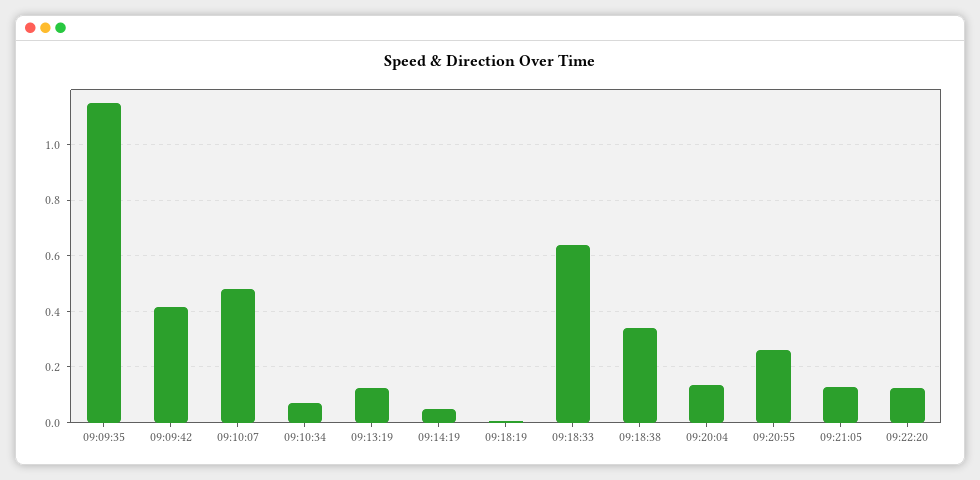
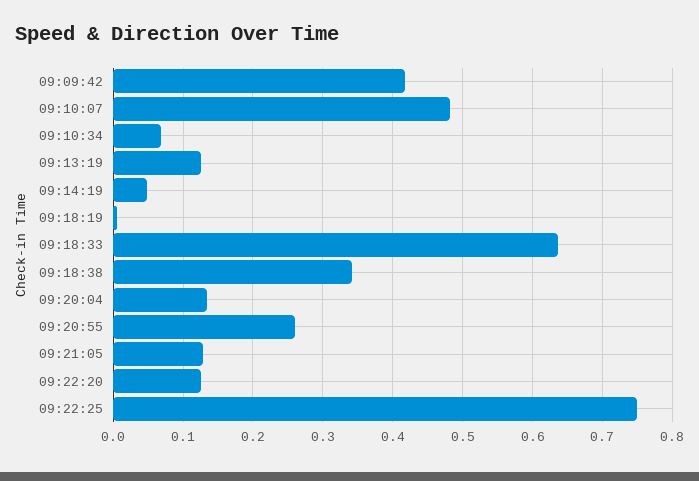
09:09:35: 1.15 -> none
09:22:25: none -> 0.75

